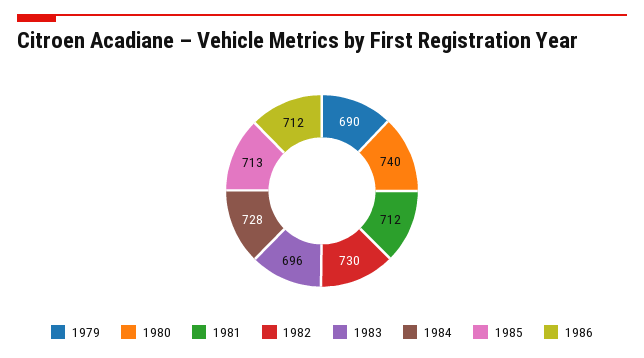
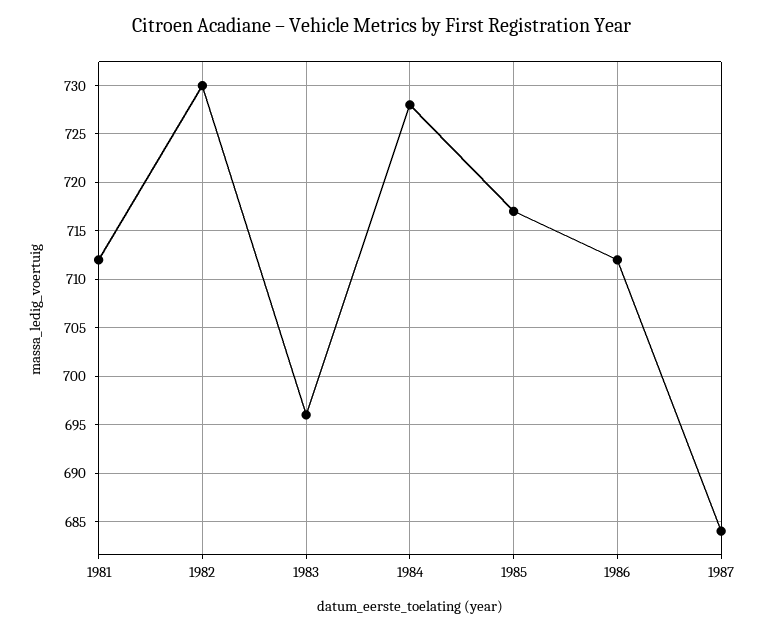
1979: 690 -> none
1980: 740 -> none
1985: 713 -> 717
1987: none -> 684

